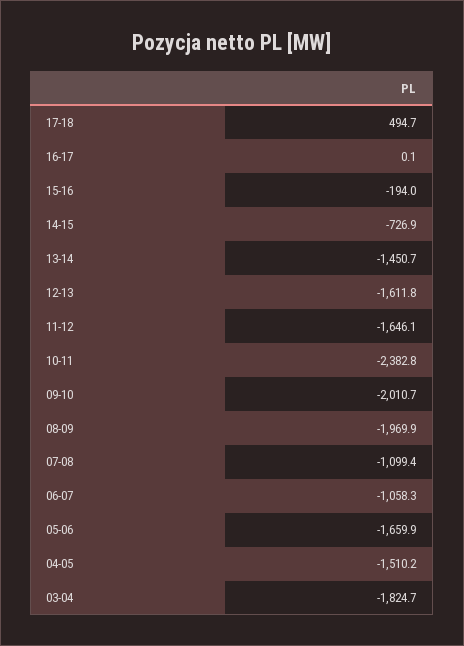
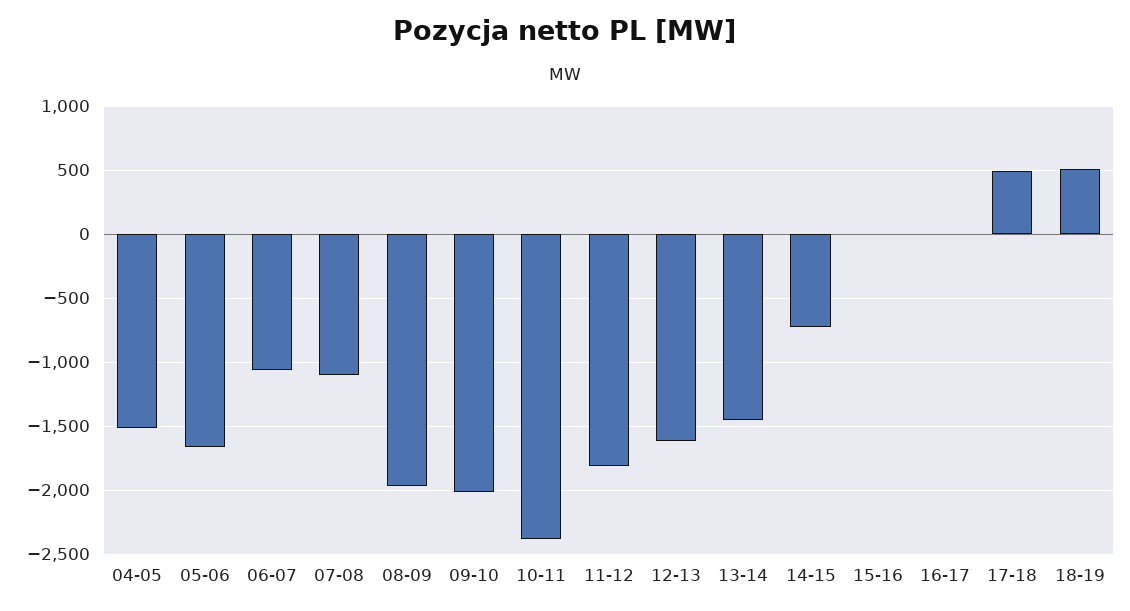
15-16: -194 -> 0
11-12: -1646.1 -> -1800
03-04: -1824.7 -> none
18-19: none -> 500

